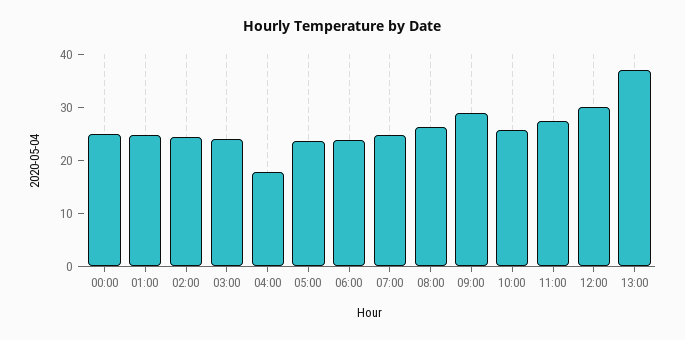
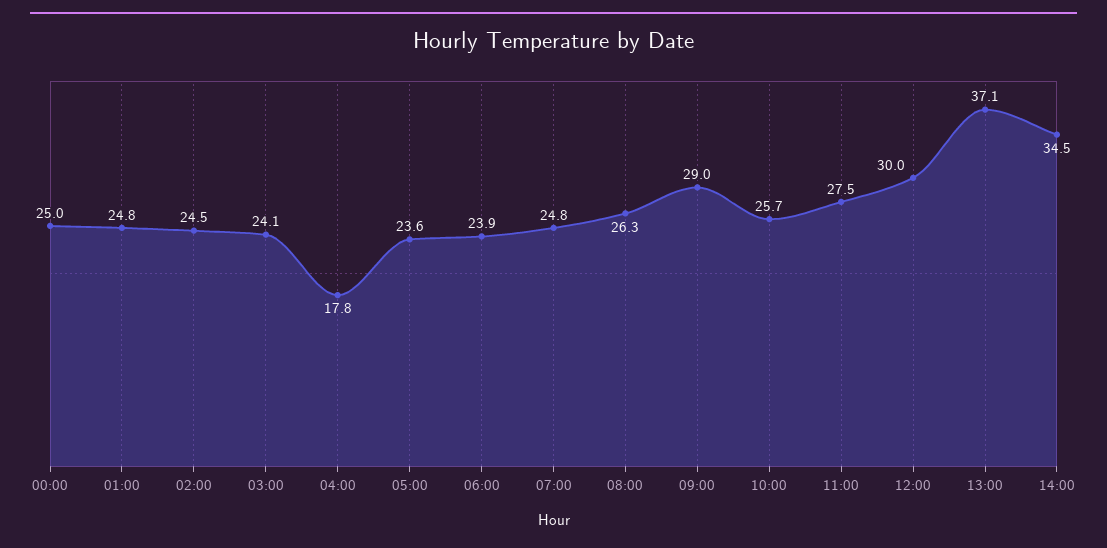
14:00: none -> 34.5

